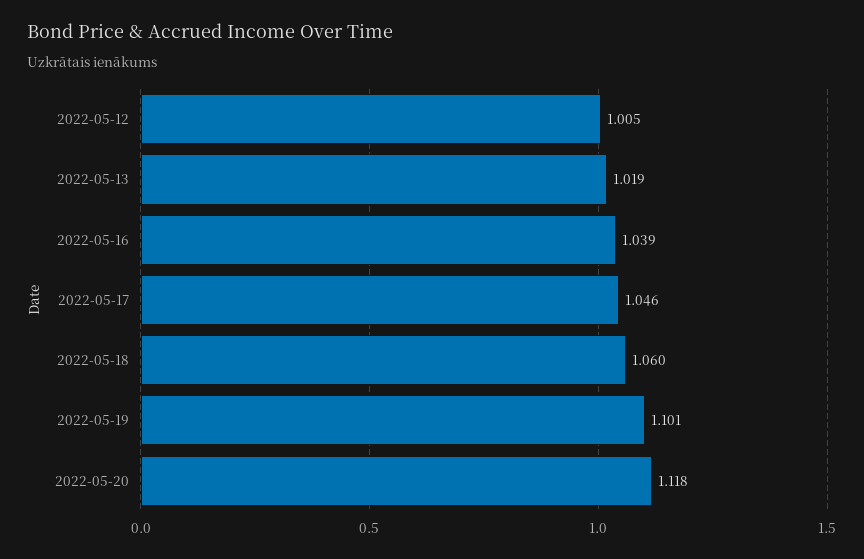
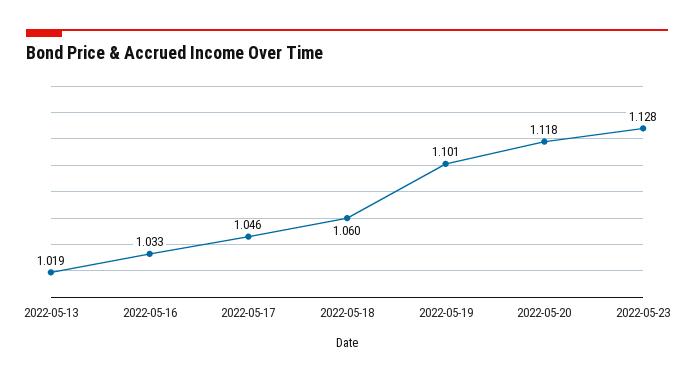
2022-05-12: 1.005 -> none
2022-05-16: 1.039 -> 1.033
2022-05-23: none -> 1.128

